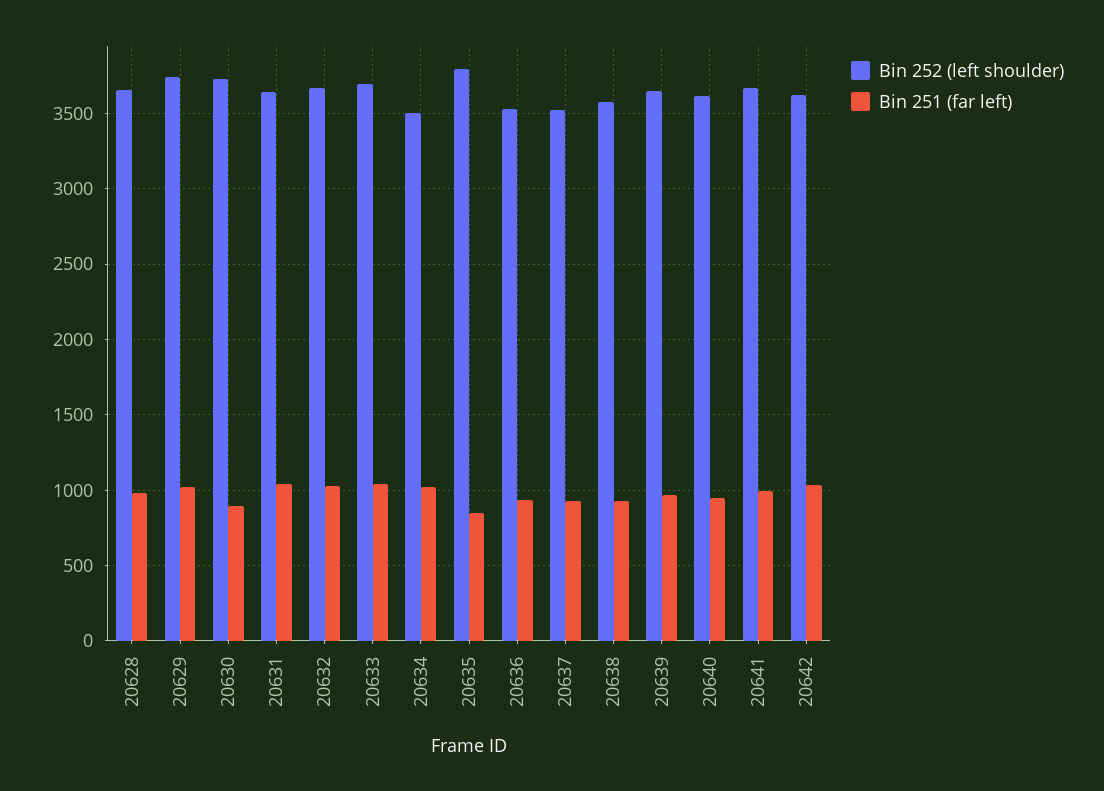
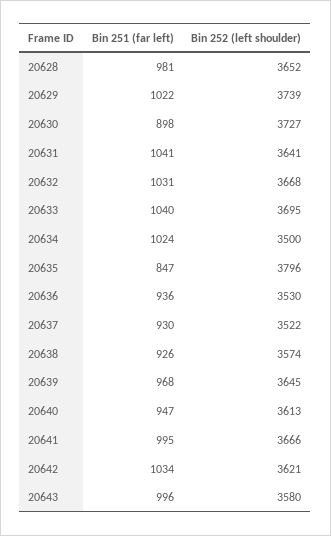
Bin 251 (far left), 20643: none -> 996
Bin 252 (left shoulder), 20643: none -> 3580

